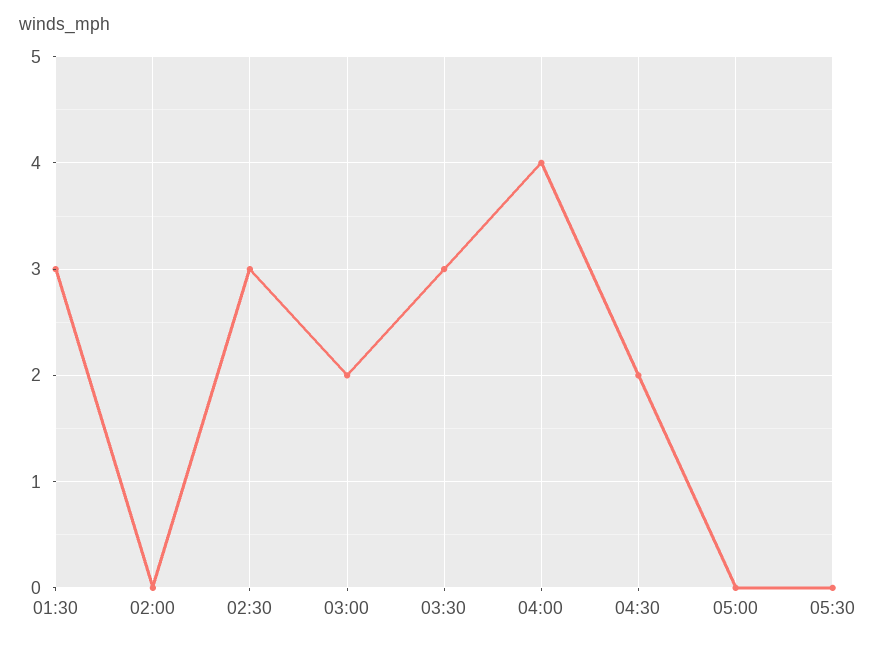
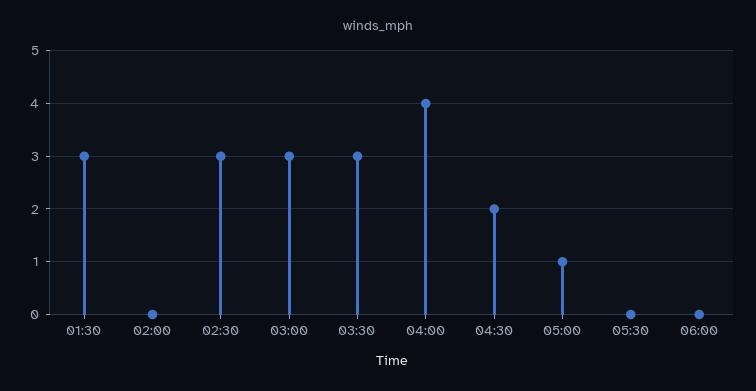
03:00: 2 -> 3
05:00: 0 -> 1
06:00: none -> 0

